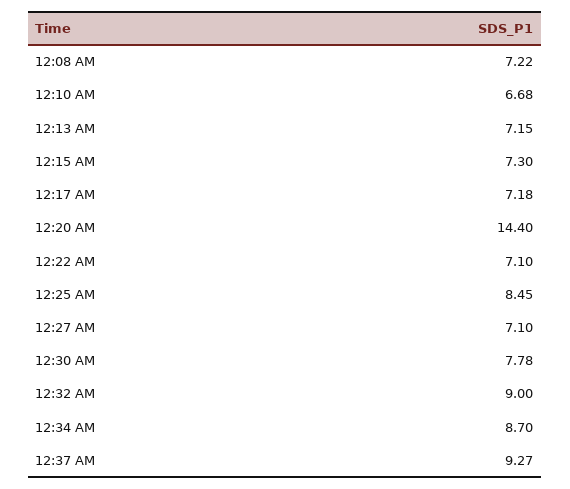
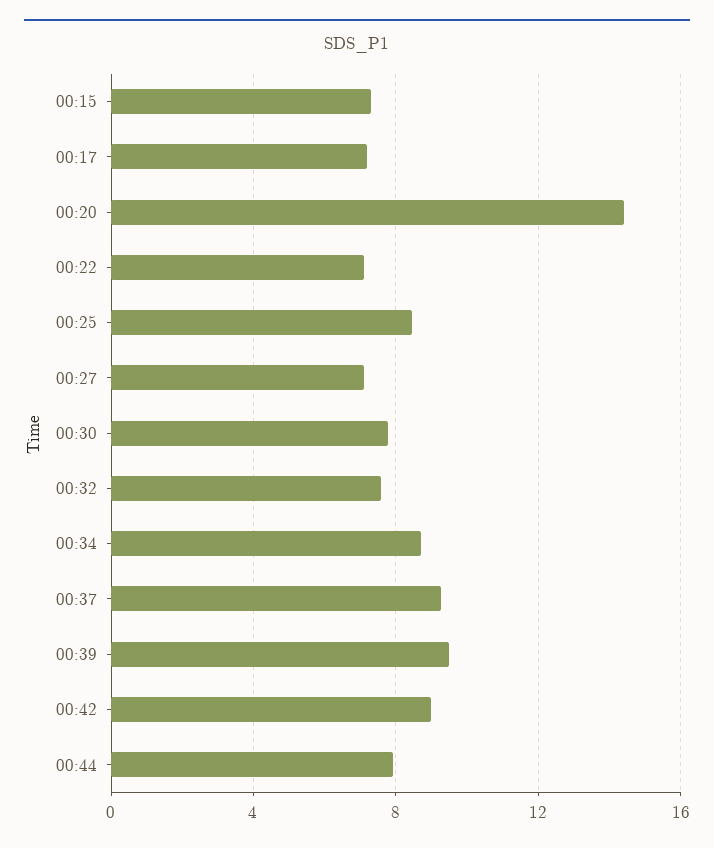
12:08 AM: 7.22 -> none
12:10 AM: 6.68 -> none
12:13 AM: 7.15 -> none
12:32 AM: 9 -> 7.5
00:39: none -> 9.5
00:42: none -> 9
00:44: none -> 8

